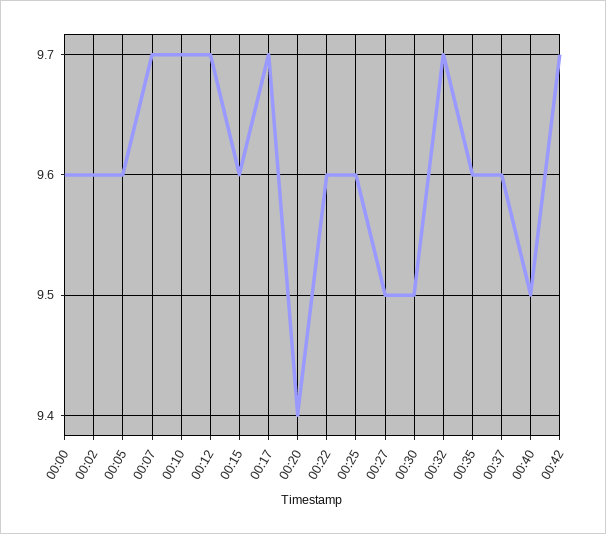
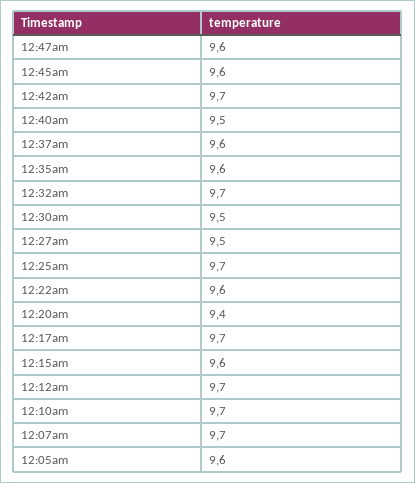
00:00: 9.6 -> none
00:02: 9.6 -> none
00:25: 9.6 -> 9.7
12:47am: none -> 9.6
12:45am: none -> 9.6

